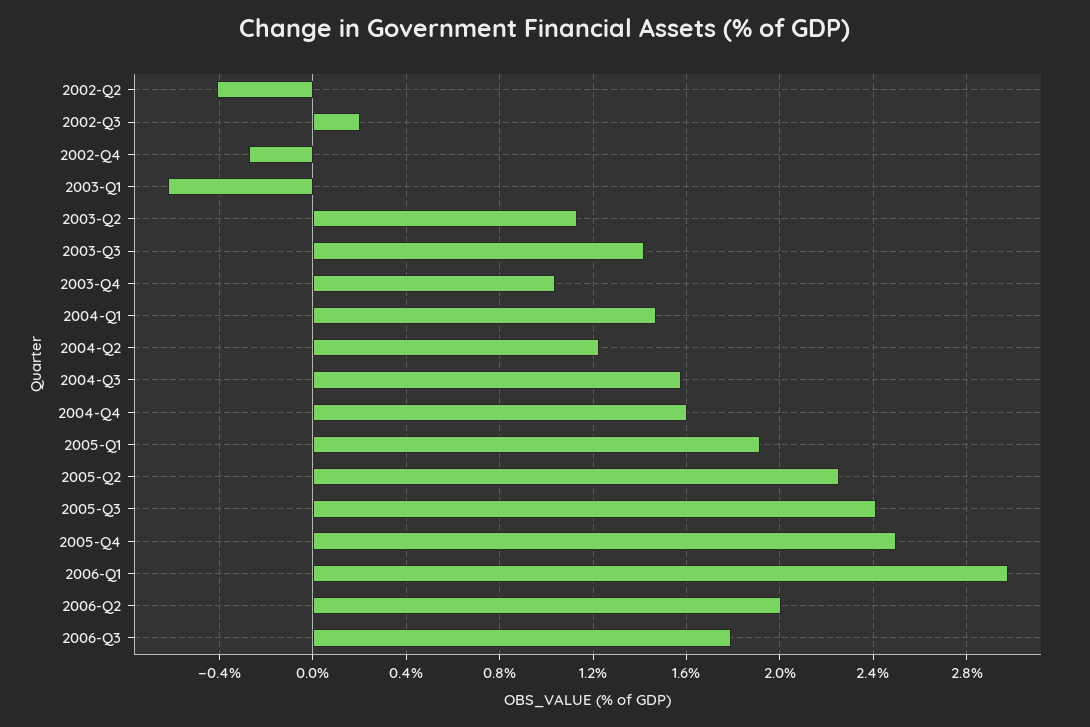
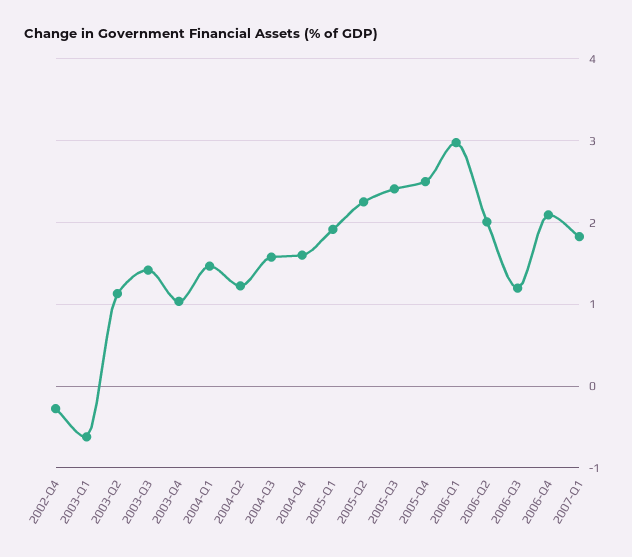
2002-Q2: -0.4 -> none
2002-Q3: 0.2 -> none
2006-Q3: 1.8 -> 1.2
2006-Q4: none -> 2.1
2007-Q1: none -> 1.8

